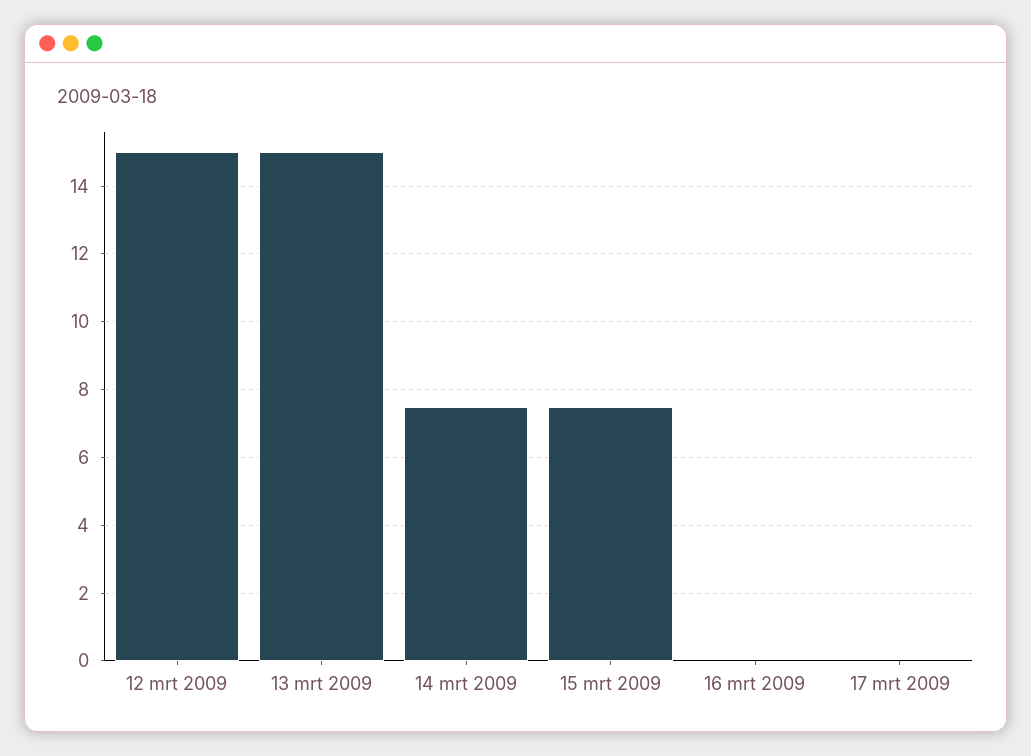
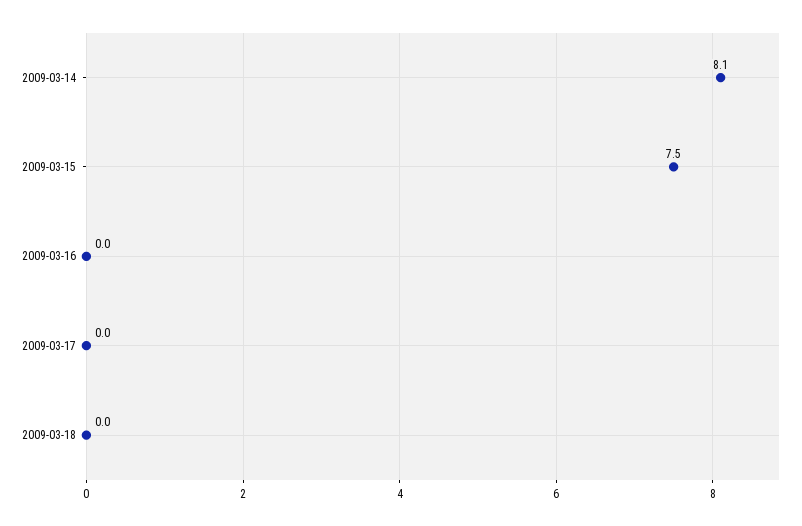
12 mrt 2009: 15 -> none
13 mrt 2009: 15 -> none
14 mrt 2009: 7.5 -> 8.1
2009-03-18: none -> 0

